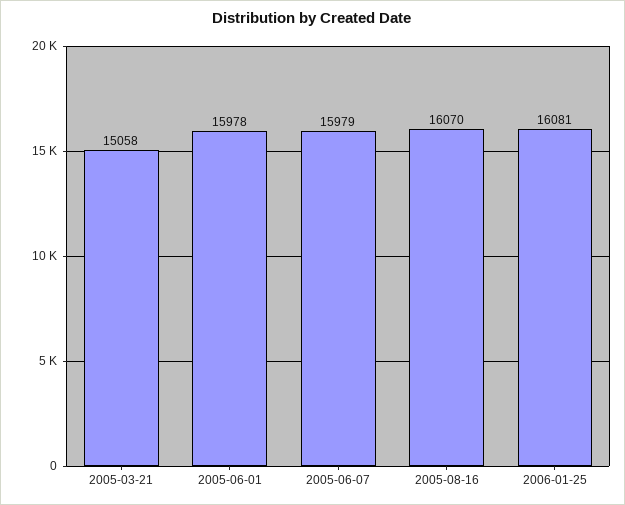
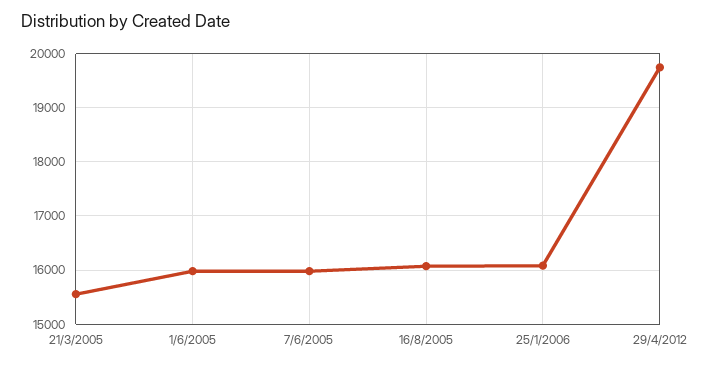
2005-03-21: 15058 -> 15600
29/4/2012: none -> 19800

